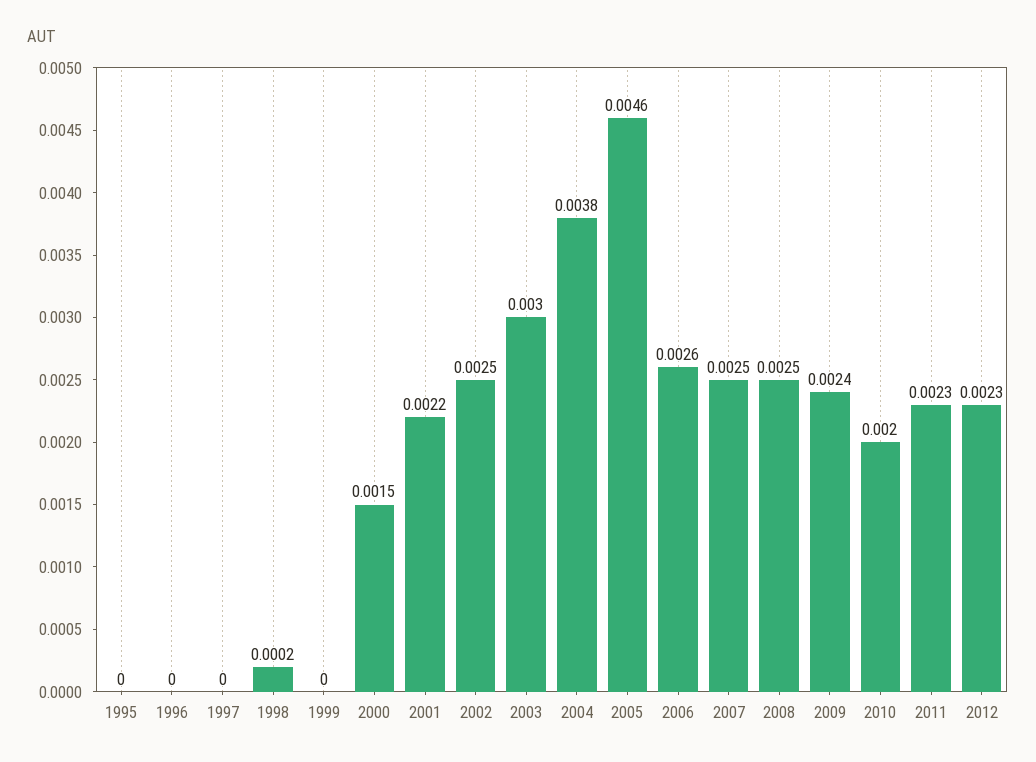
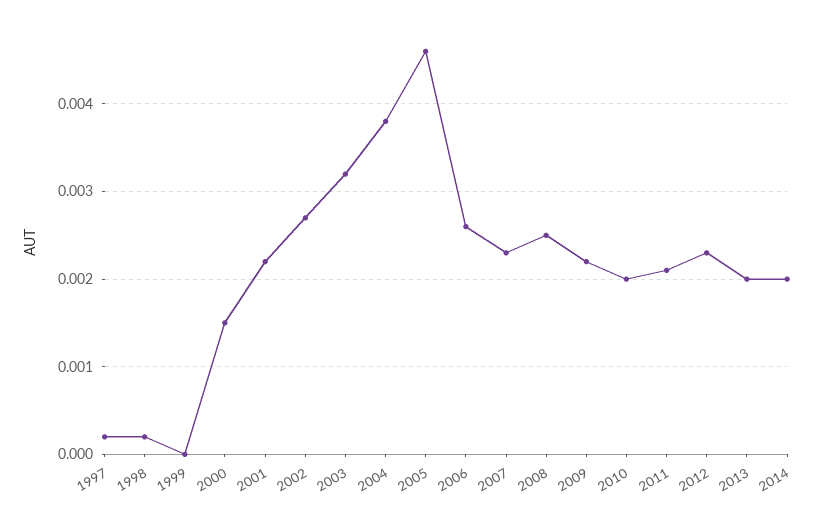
1995: 0 -> none
1996: 0 -> none
1997: 0 -> 0.0002
2002: 0.0025 -> 0.0027
2003: 0.003 -> 0.0032
2007: 0.0025 -> 0.0023
2009: 0.0024 -> 0.0022
2011: 0.0023 -> 0.0021
2013: none -> 0.002
2014: none -> 0.002

